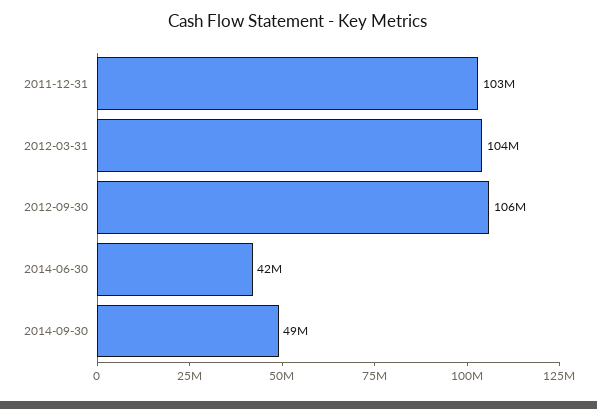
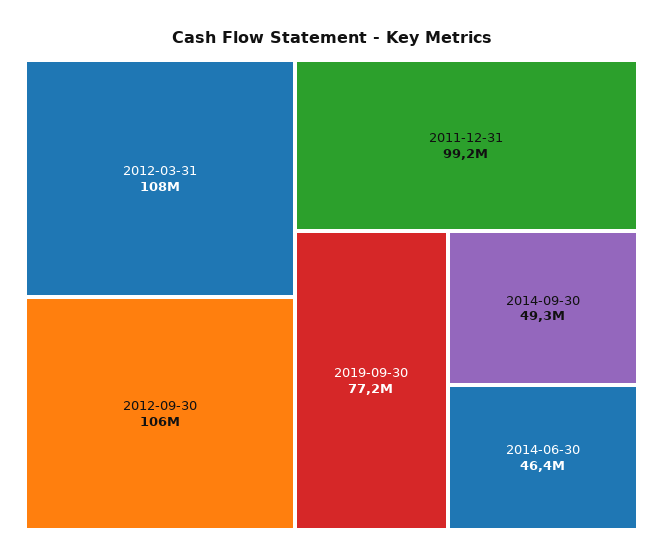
2011-12-31: 103000000 -> 99200000
2012-03-31: 104000000 -> 108000000
2014-06-30: 42000000 -> 46400000
2019-09-30: none -> 77200000

